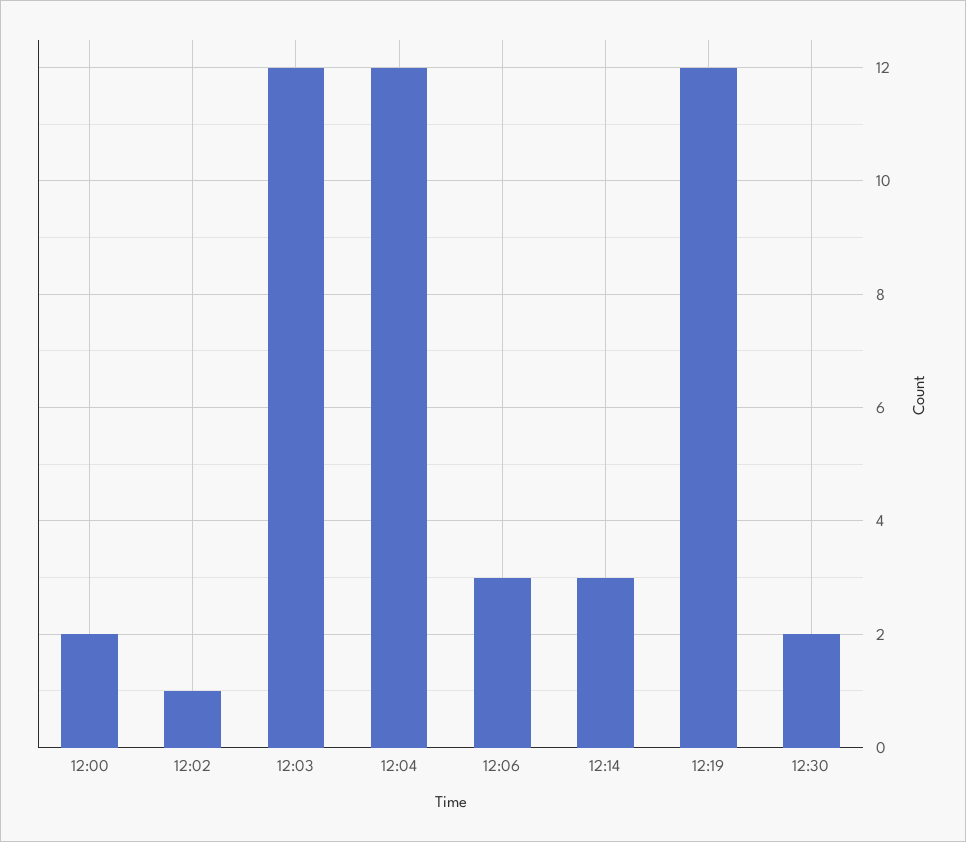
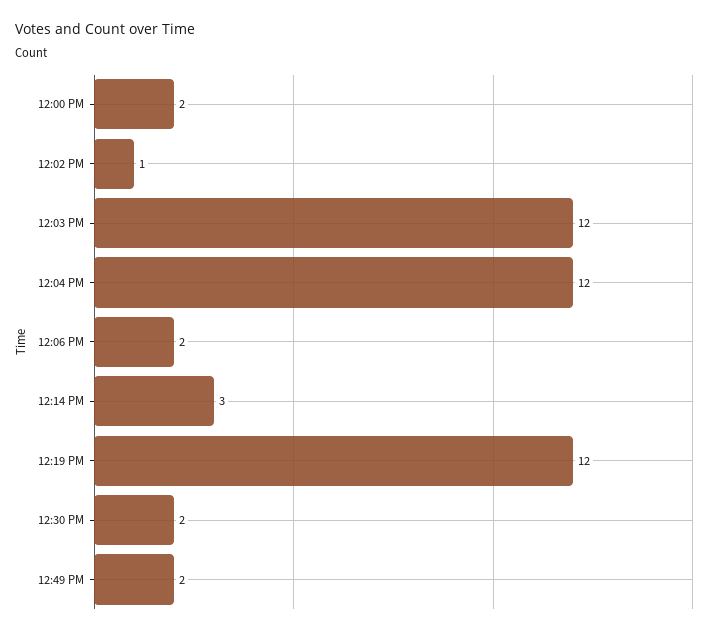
12:06: 3 -> 2
12:49 PM: none -> 2

